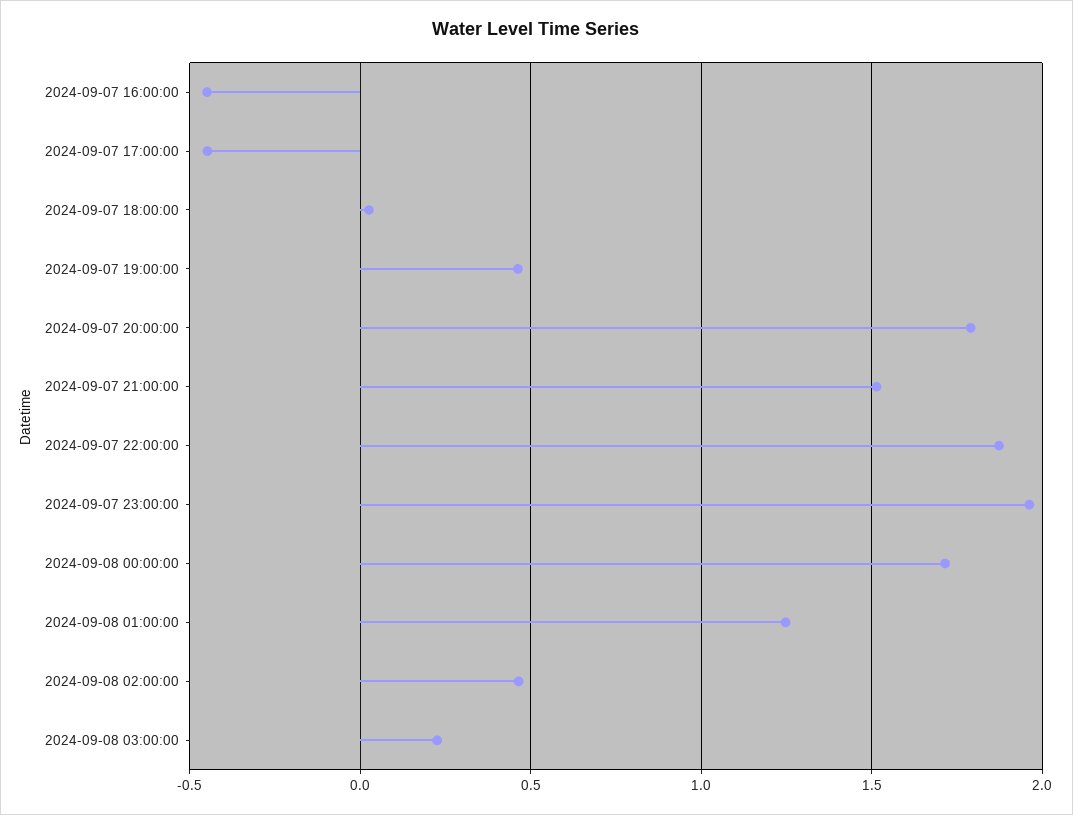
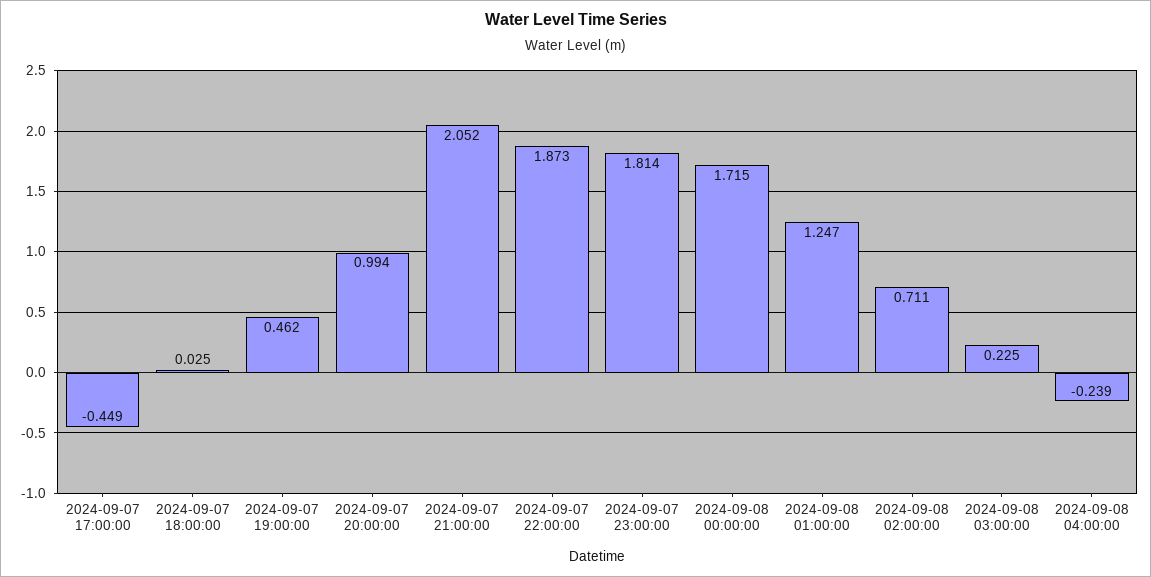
2024-09-07 16:00:00: -0.45 -> none
2024-09-07 20:00:00: 1.8 -> 0.994
2024-09-07 21:00:00: 1.5 -> 2.052
2024-09-07 23:00:00: 1.95 -> 1.814
2024-09-08 02:00:00: 0.45 -> 0.711
2024-09-08 04:00:00: none -> -0.239

